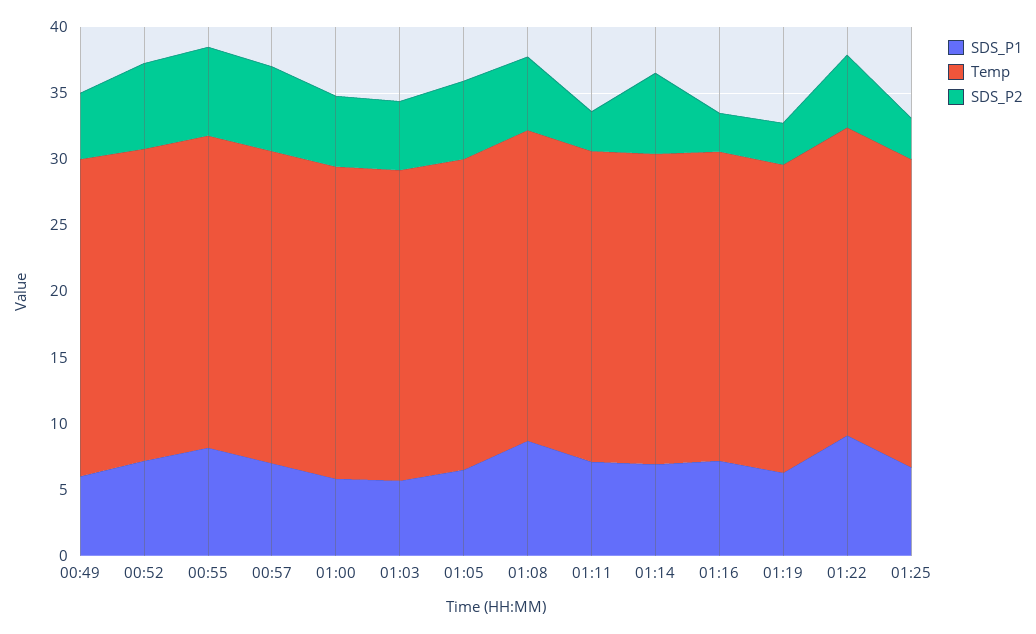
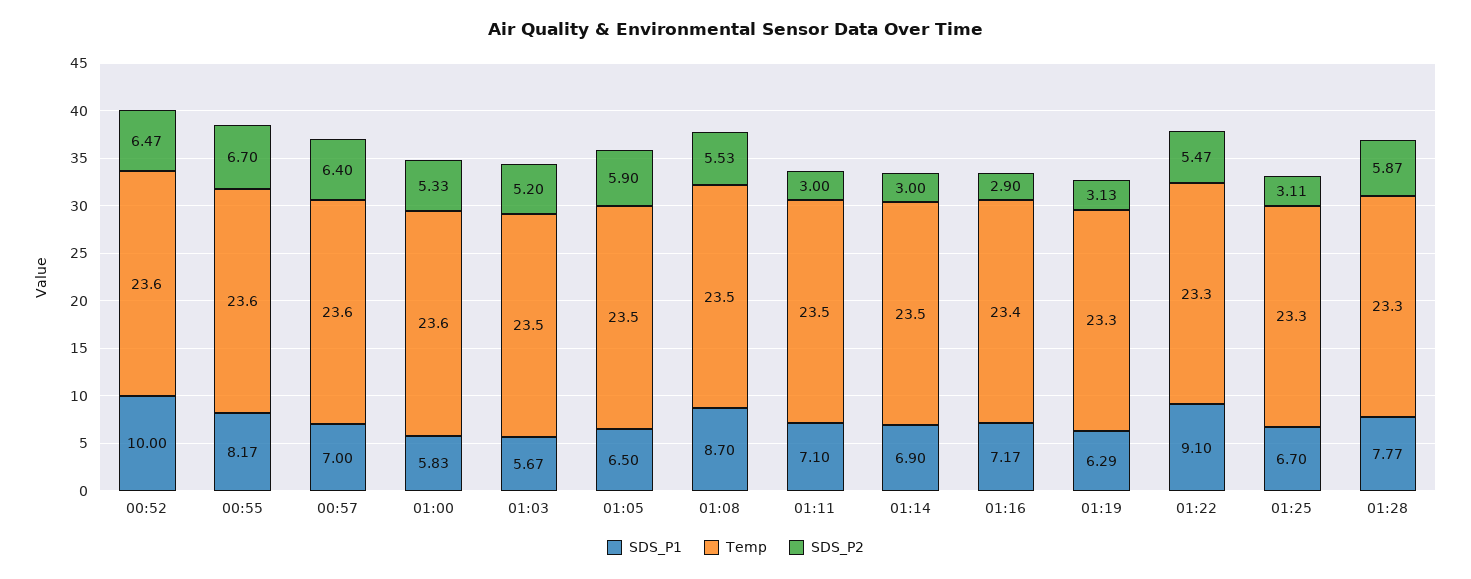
SDS_P1, 00:49: 6 -> none
Temp, 00:49: 24 -> none
SDS_P2, 00:49: 5 -> none
SDS_P1, 00:52: 7 -> 10
SDS_P2, 01:14: 6 -> 3
SDS_P1, 01:28: none -> 7.77
Temp, 01:28: none -> 23.3
SDS_P2, 01:28: none -> 5.87

